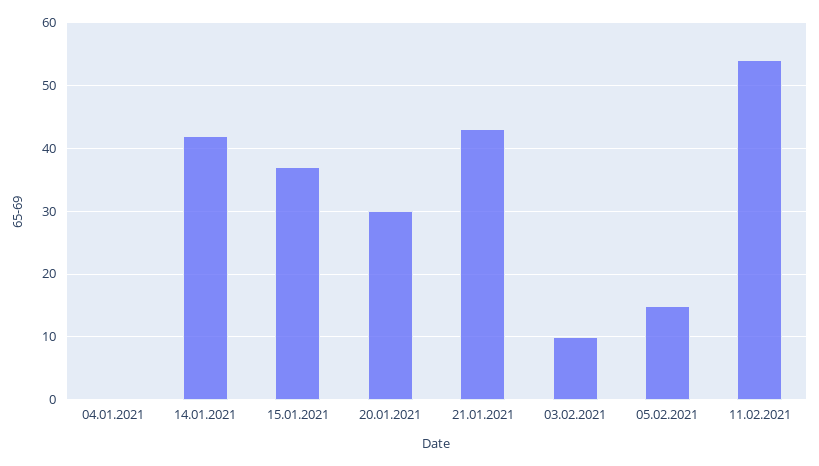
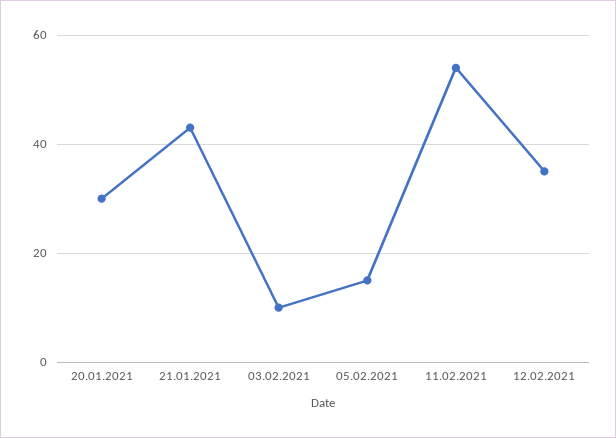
04.01.2021: 0 -> none
14.01.2021: 42 -> none
15.01.2021: 37 -> none
12.02.2021: none -> 35

